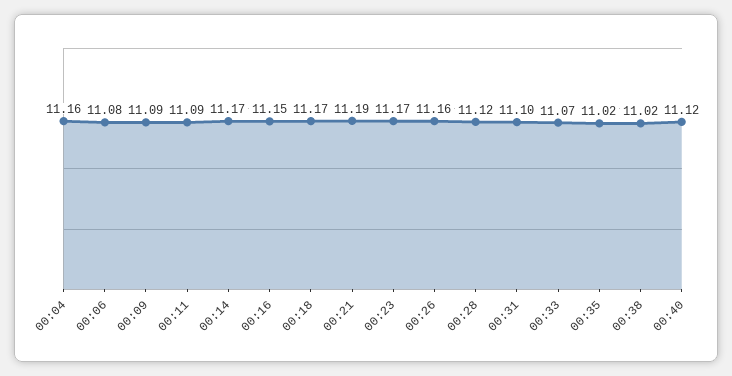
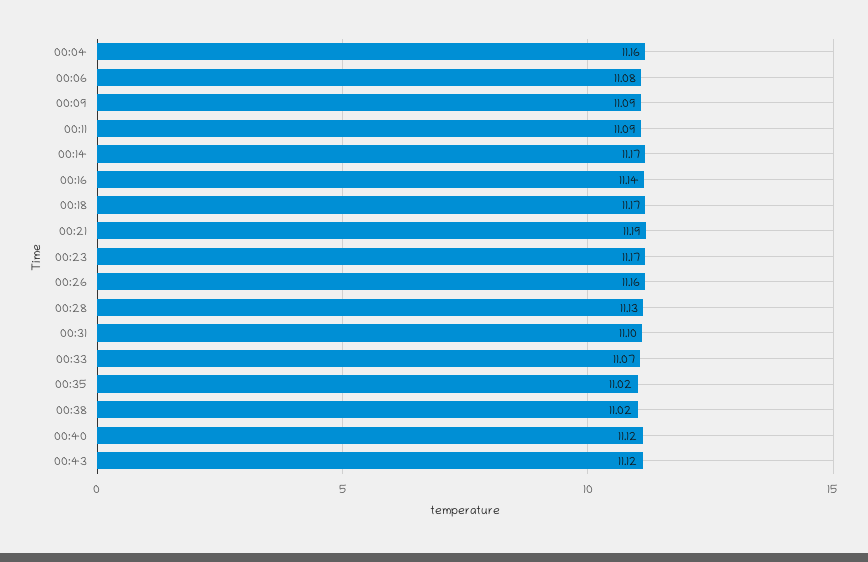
00:16: 11.15 -> 11.14
00:28: 11.12 -> 11.13
00:43: none -> 11.12

